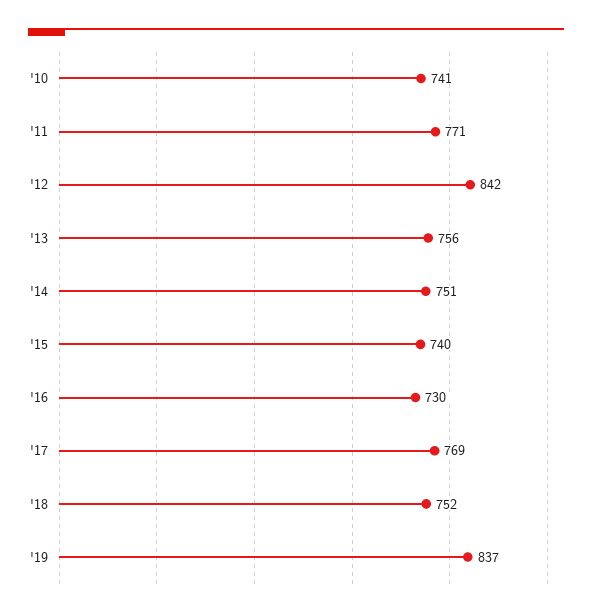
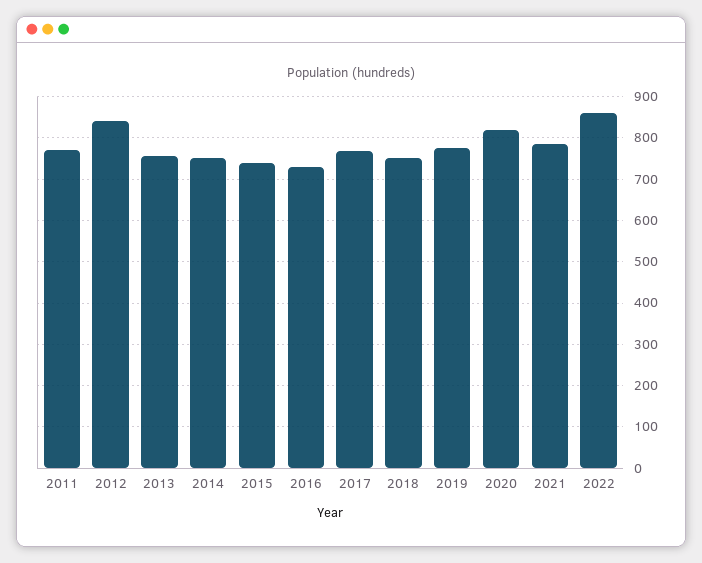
'10: 741 -> none
'19: 837 -> 780
2020: none -> 820
2021: none -> 780
2022: none -> 860

